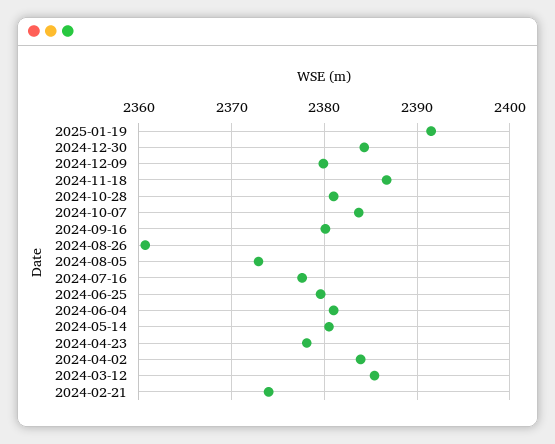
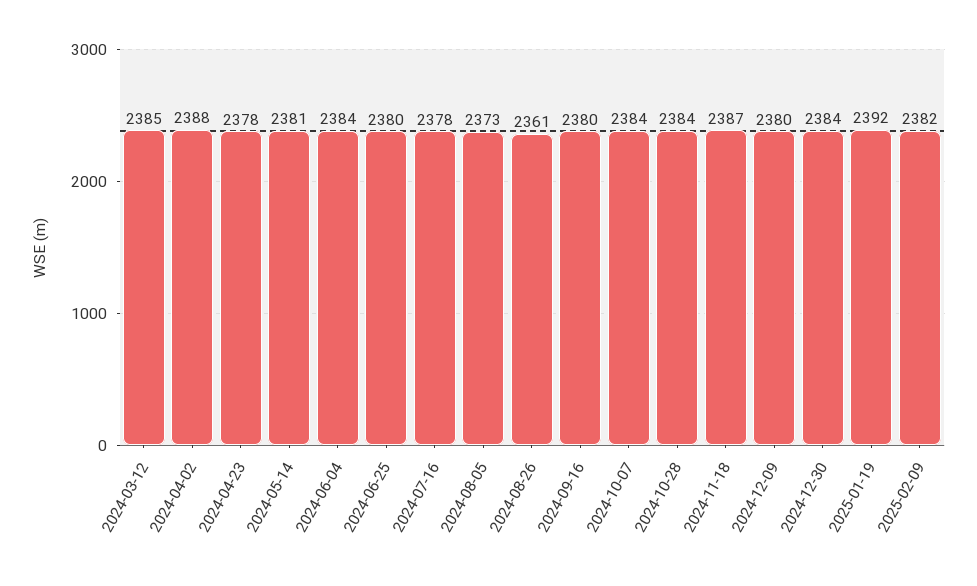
2024-10-28: 2381 -> 2384
2024-06-04: 2381 -> 2384
2024-04-02: 2384 -> 2388
2024-02-21: 2374 -> none
2025-02-09: none -> 2382

